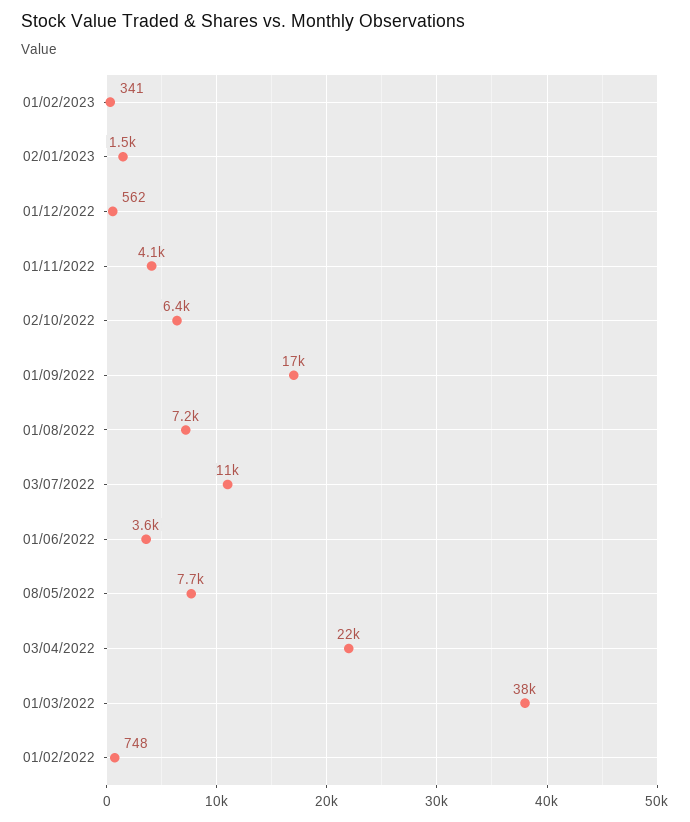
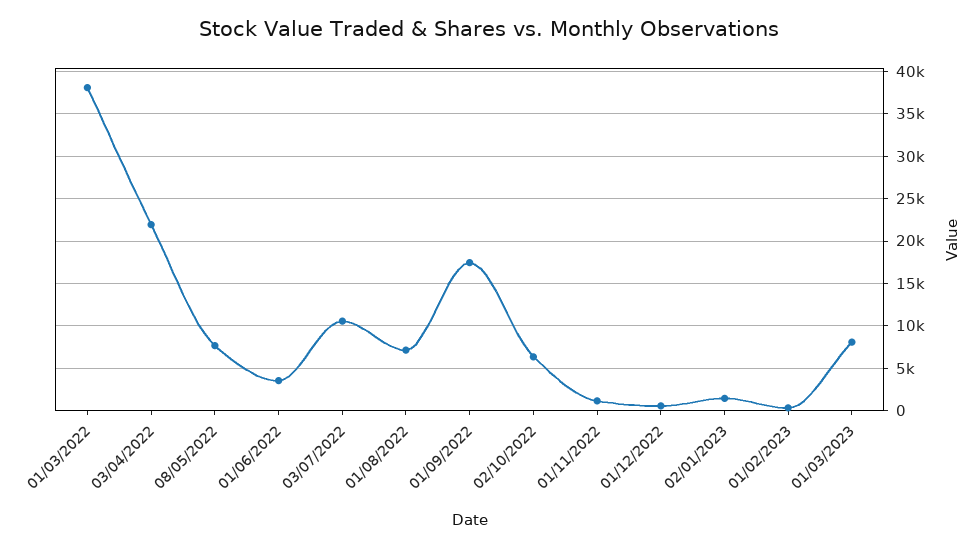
01/11/2022: 4100 -> 1000
01/02/2022: 748 -> none
01/03/2023: none -> 8000

